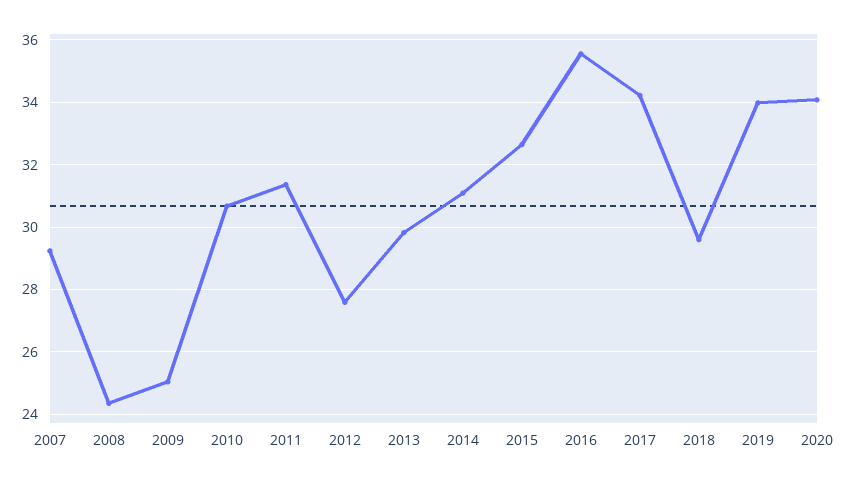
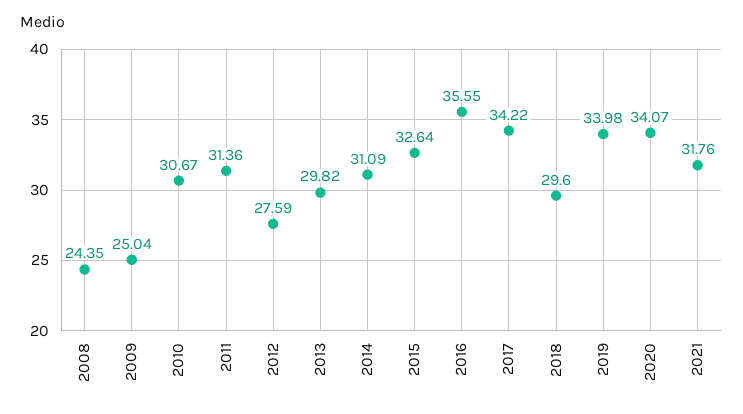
2007: 29.2 -> none
2021: none -> 31.76

